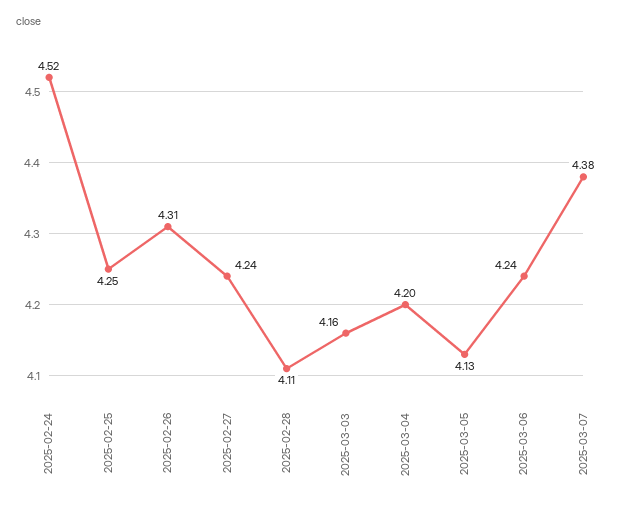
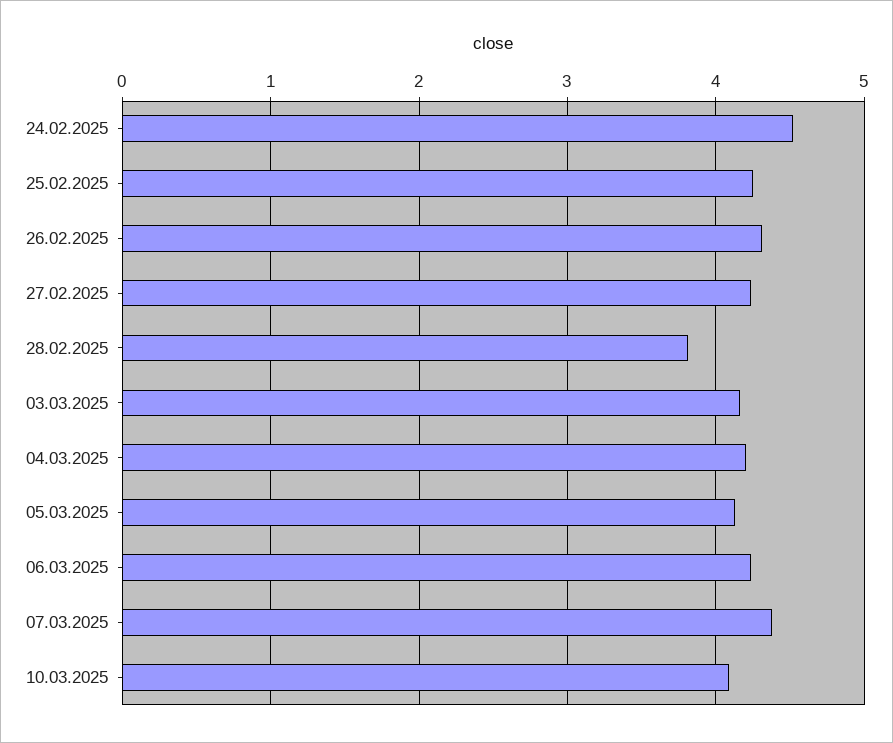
2025-02-28: 4.11 -> 3.8
10.03.2025: none -> 4.1

